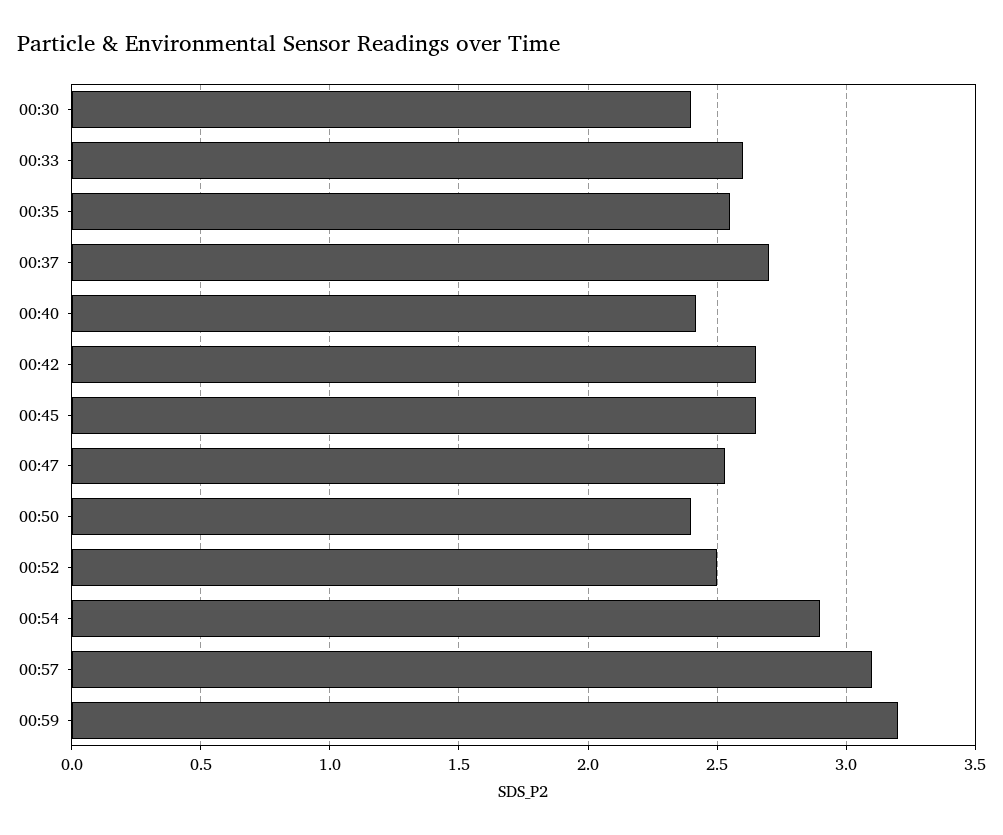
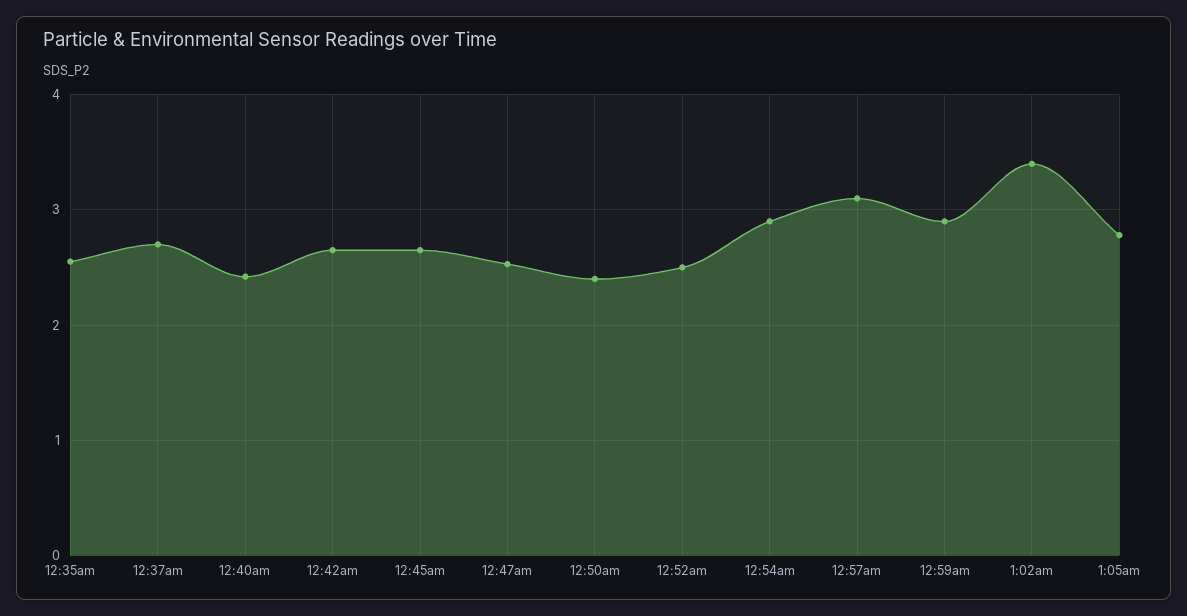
00:30: 2.4 -> none
00:33: 2.6 -> none
00:59: 3.2 -> 2.9
1:02am: none -> 3.4
1:05am: none -> 2.8

